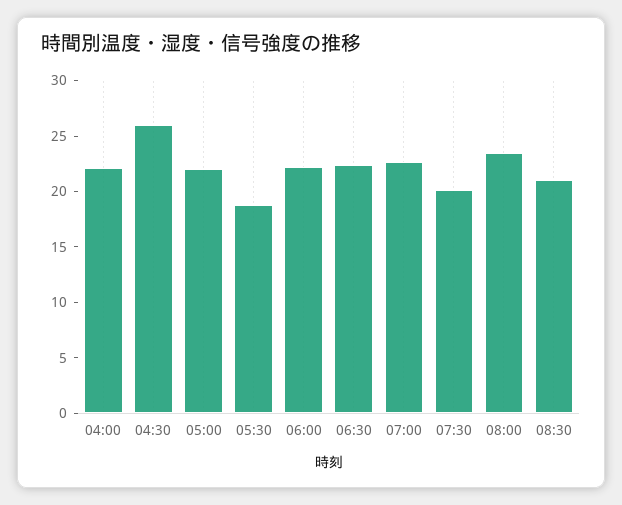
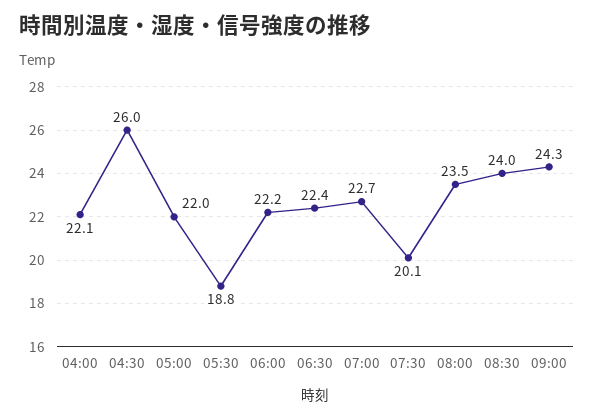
08:30: 21 -> 24
09:00: none -> 24.3

